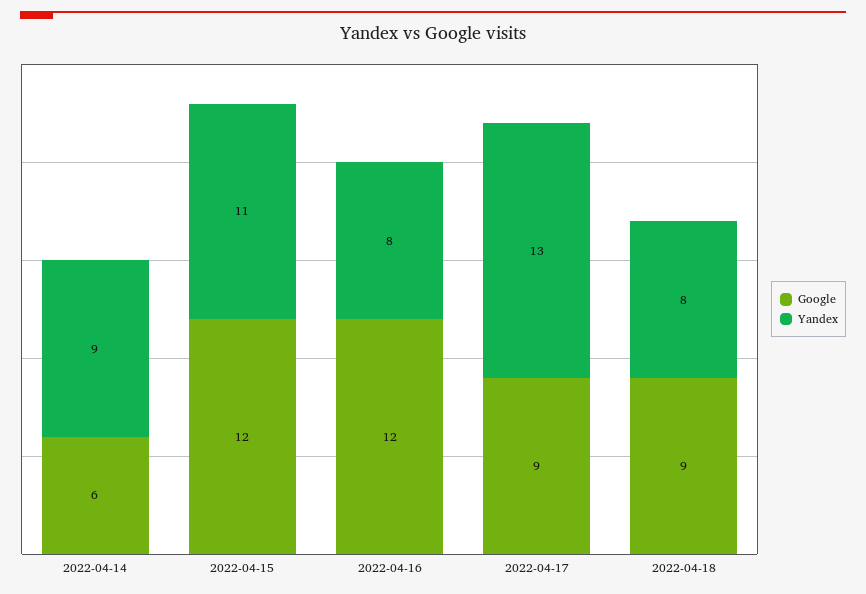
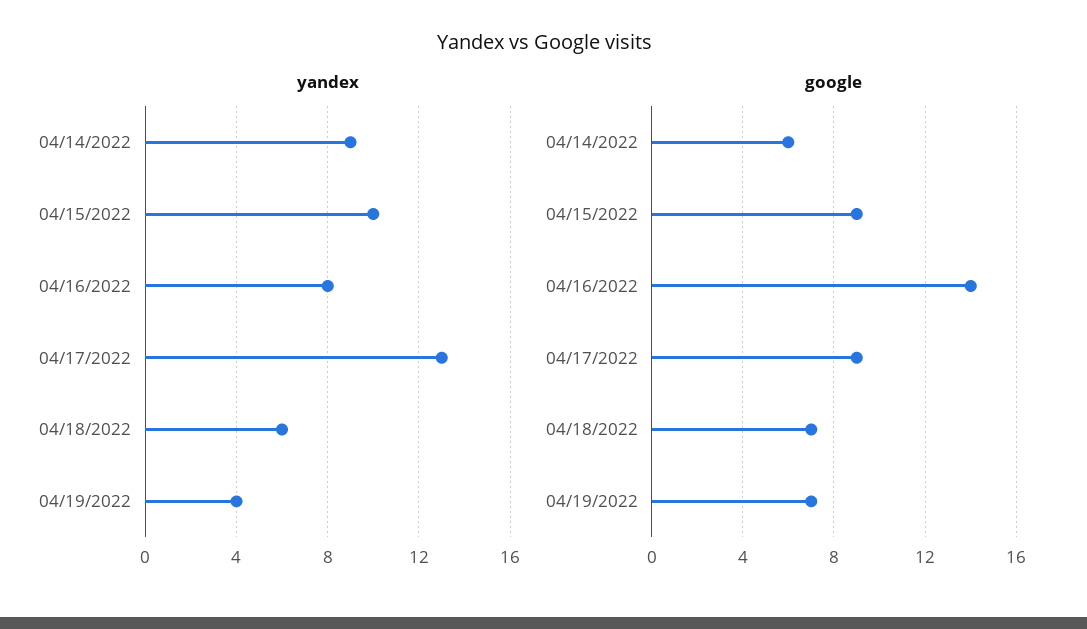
Google, 2022-04-15: 12 -> 9
Yandex, 2022-04-15: 11 -> 10
Google, 2022-04-16: 12 -> 14
Google, 2022-04-18: 9 -> 7
Yandex, 2022-04-18: 8 -> 6
Yandex, 04/19/2022: none -> 4
Google, 04/19/2022: none -> 7

